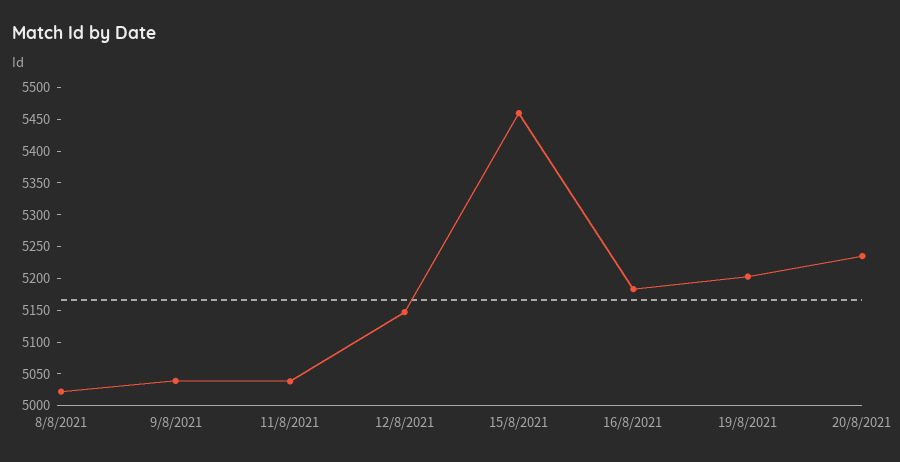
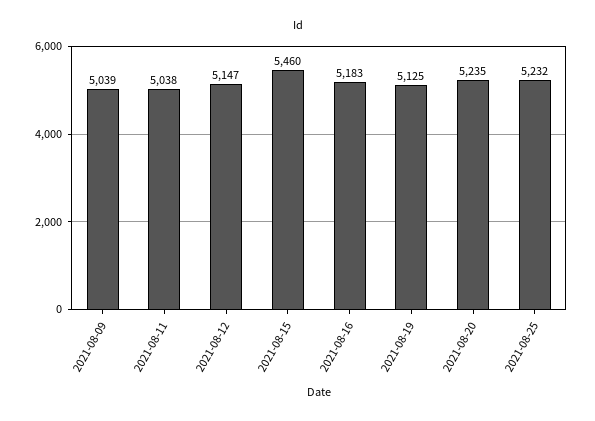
8/8/2021: 5025 -> none
19/8/2021: 5200 -> 5125
2021-08-25: none -> 5232

